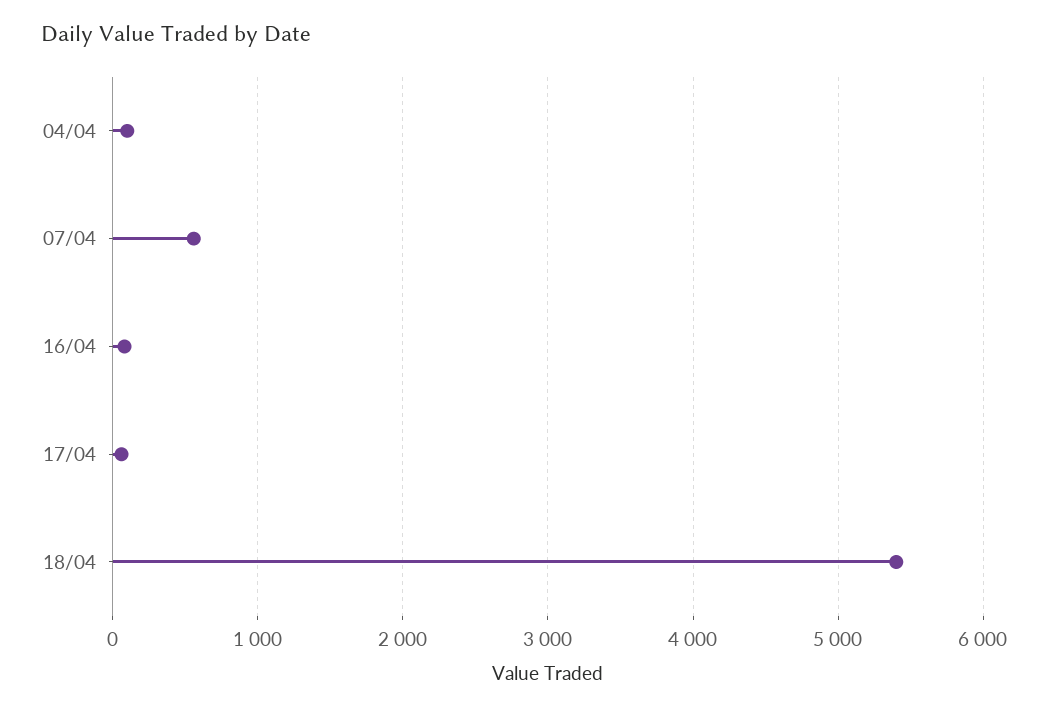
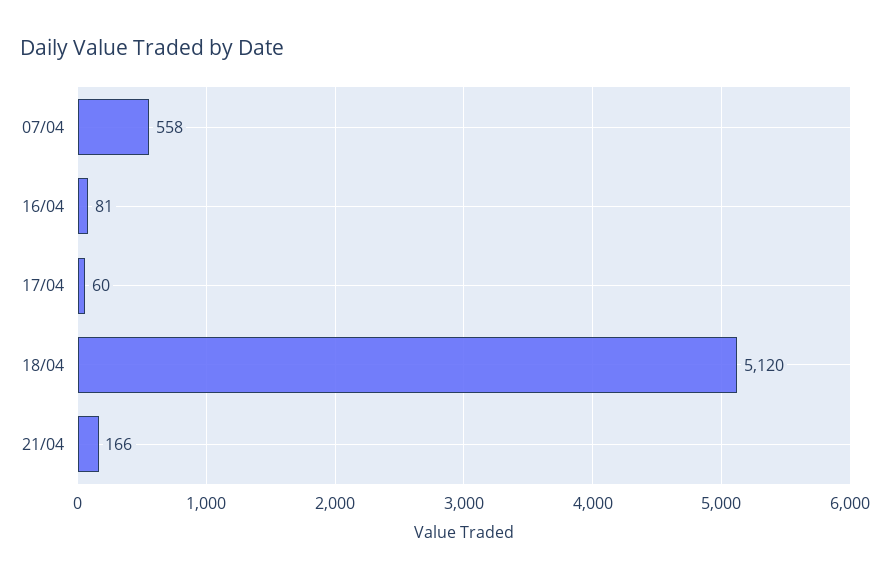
04/04: 100 -> none
18/04: 5400 -> 5120
21/04: none -> 166

